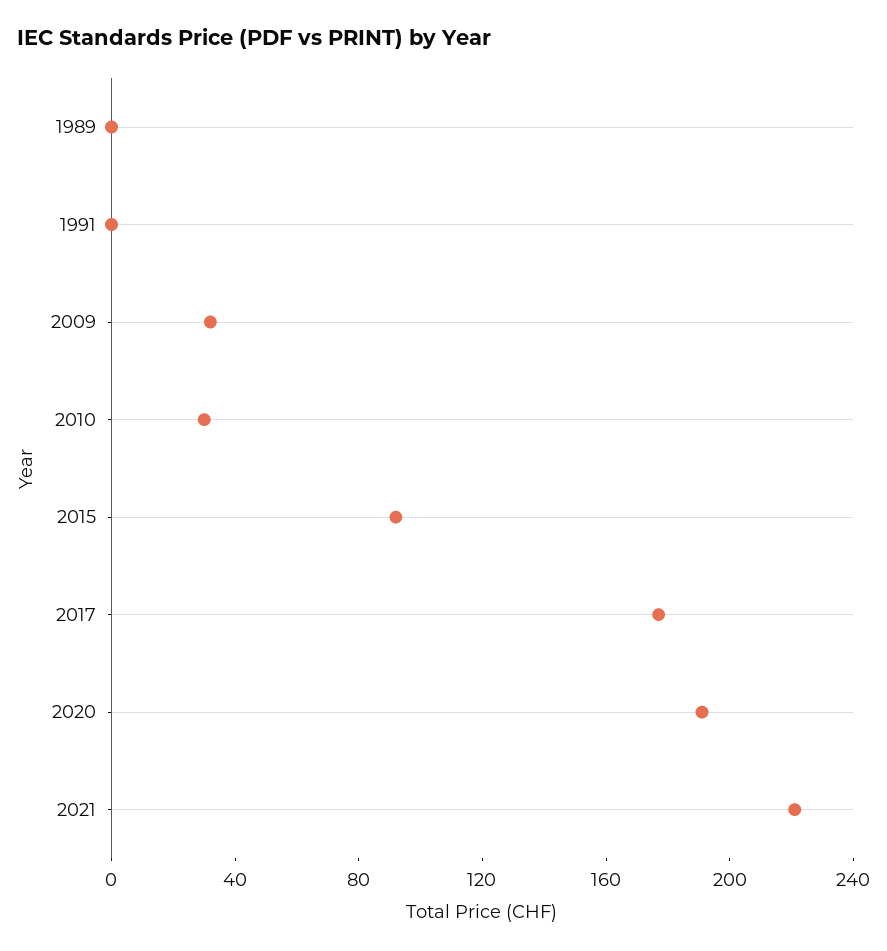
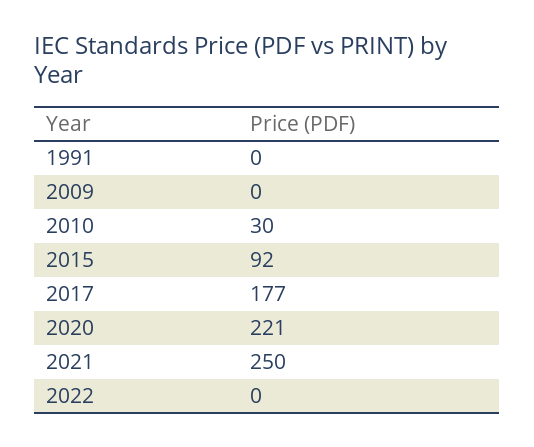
1989: 0 -> none
2009: 30 -> 0
2020: 190 -> 221
2021: 220 -> 250
2022: none -> 0

